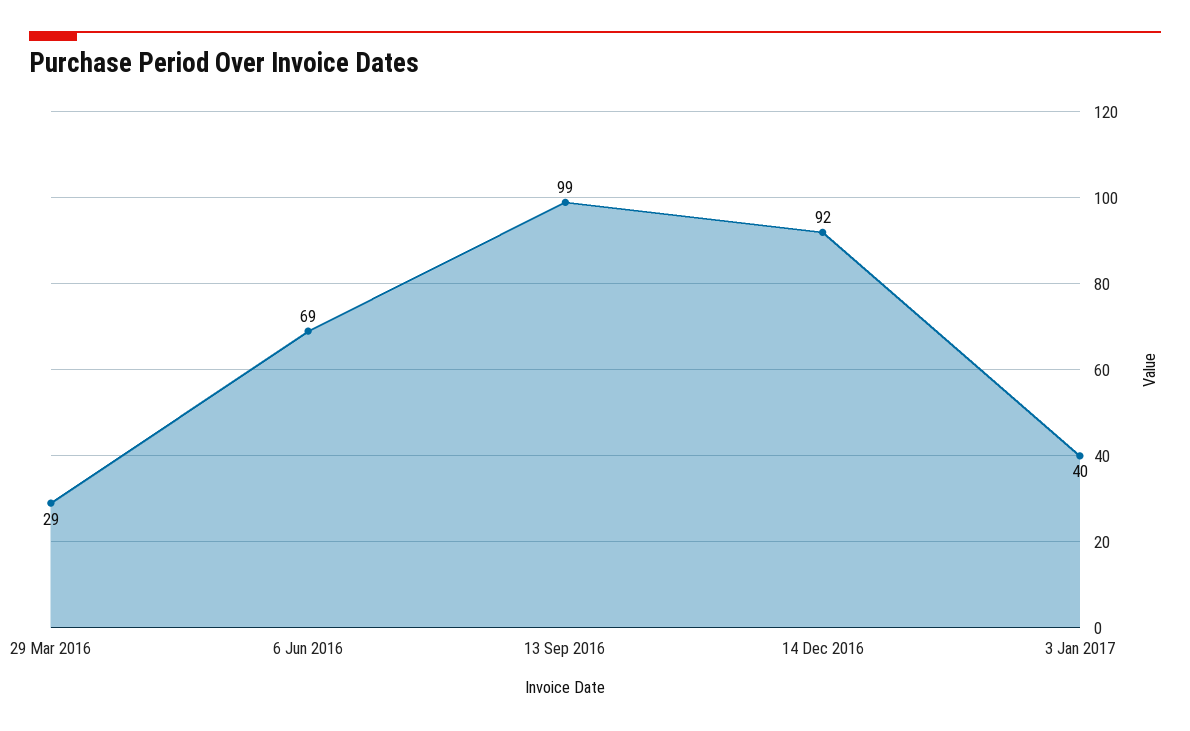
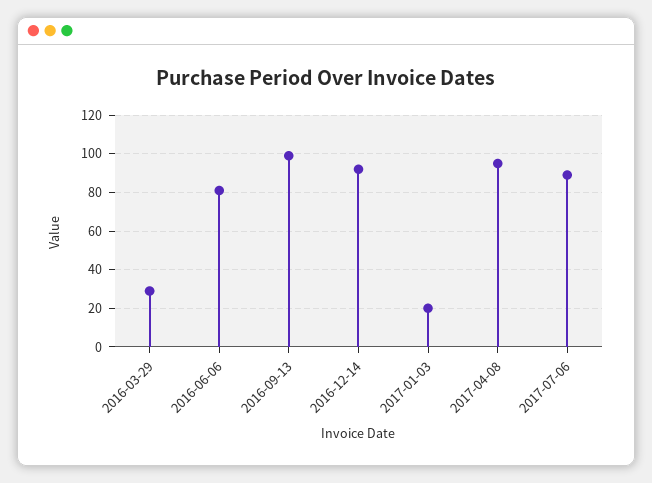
6 Jun 2016: 69 -> 80
3 Jan 2017: 40 -> 20
2017-04-08: none -> 95
2017-07-06: none -> 90

